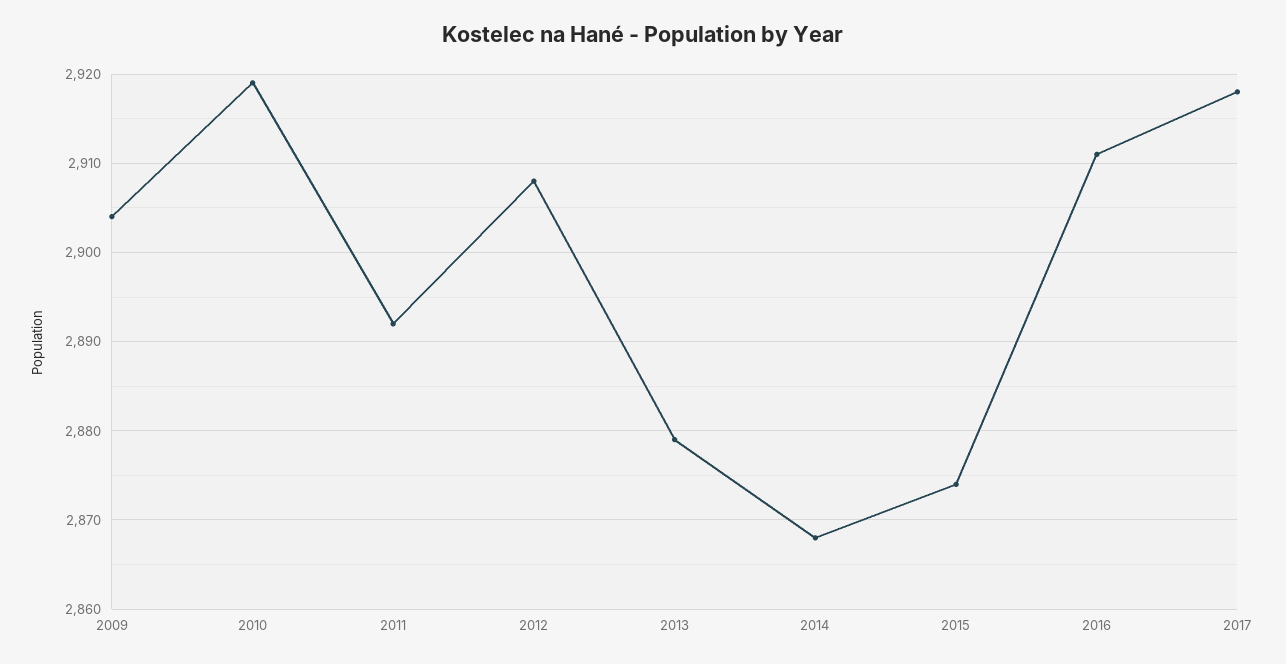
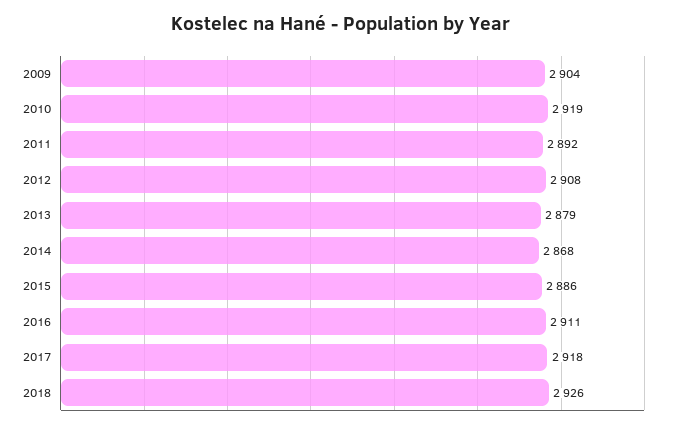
2015: 2874 -> 2886
2018: none -> 2926

